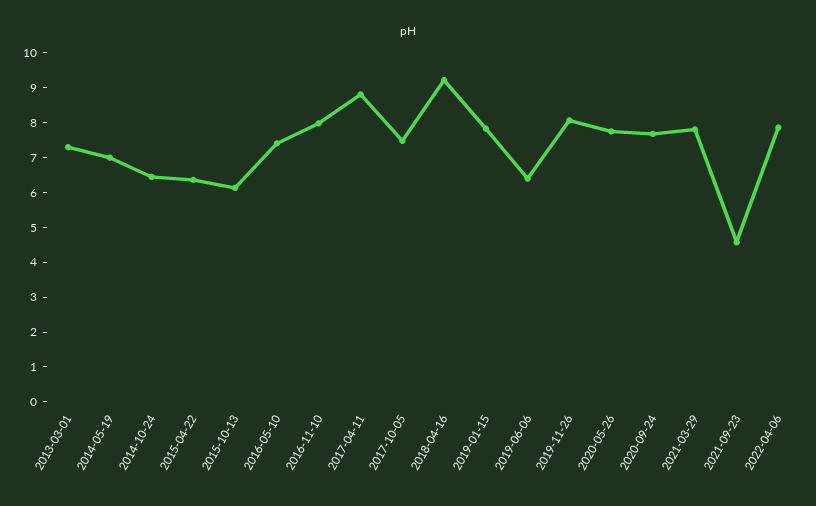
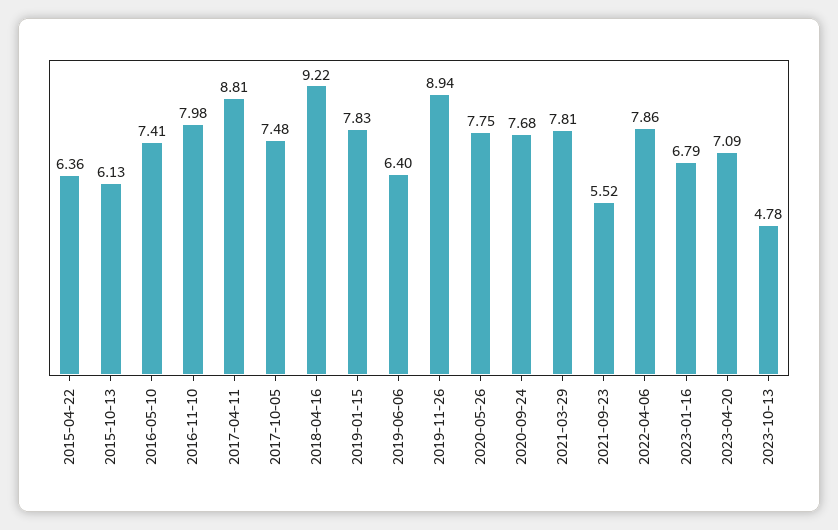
2013-03-01: 7.25 -> none
2014-05-19: 7 -> none
2014-10-24: 6.5 -> none
2019-11-26: 8 -> 8.94
2021-09-23: 4.5 -> 5.52
2023-01-16: none -> 6.79
2023-04-20: none -> 7.09
2023-10-13: none -> 4.78

